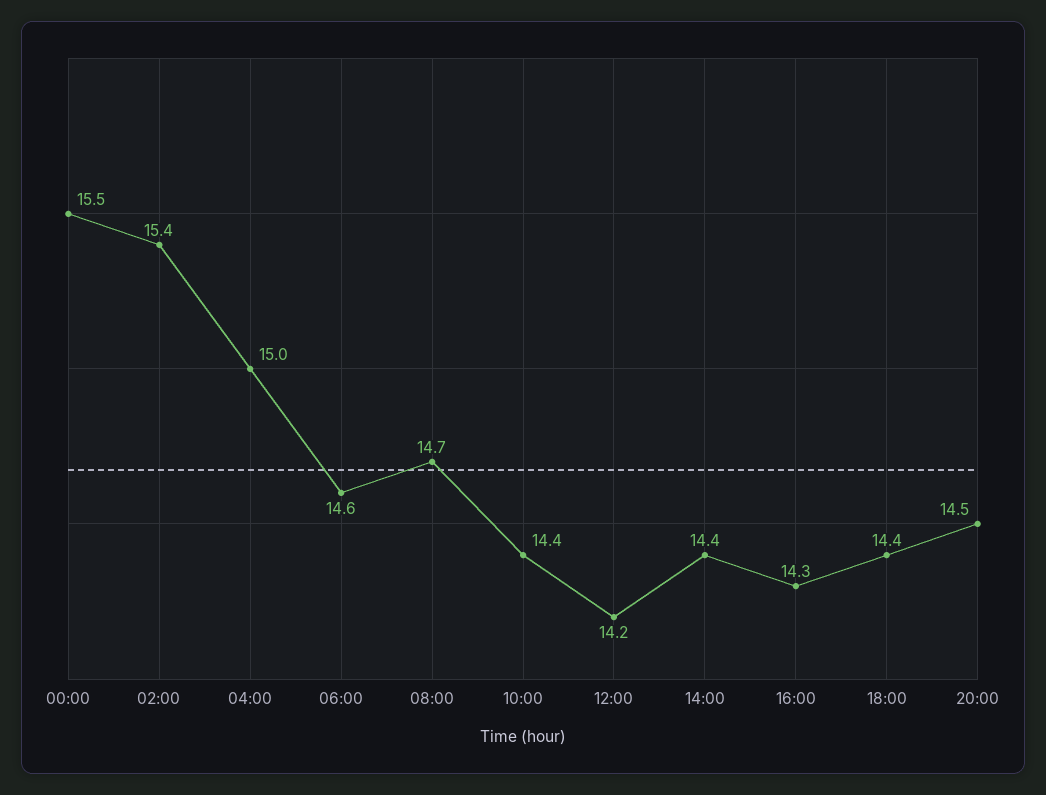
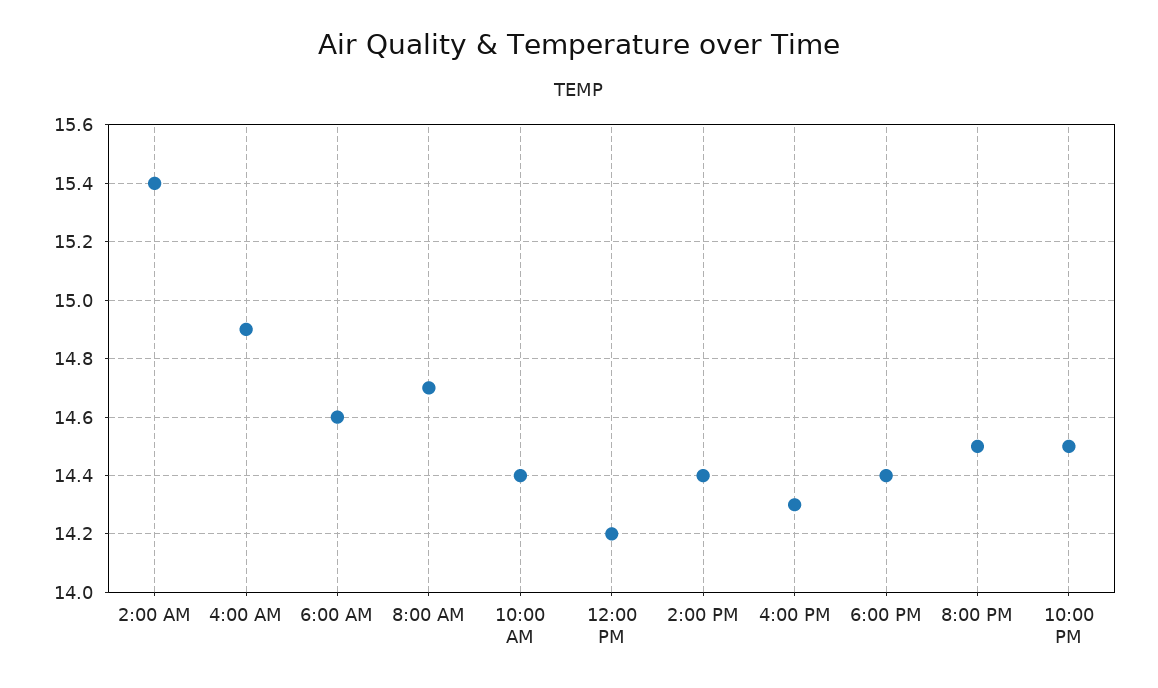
00:00: 15.5 -> none
04:00: 15 -> 14.9
10:00 PM: none -> 14.5

